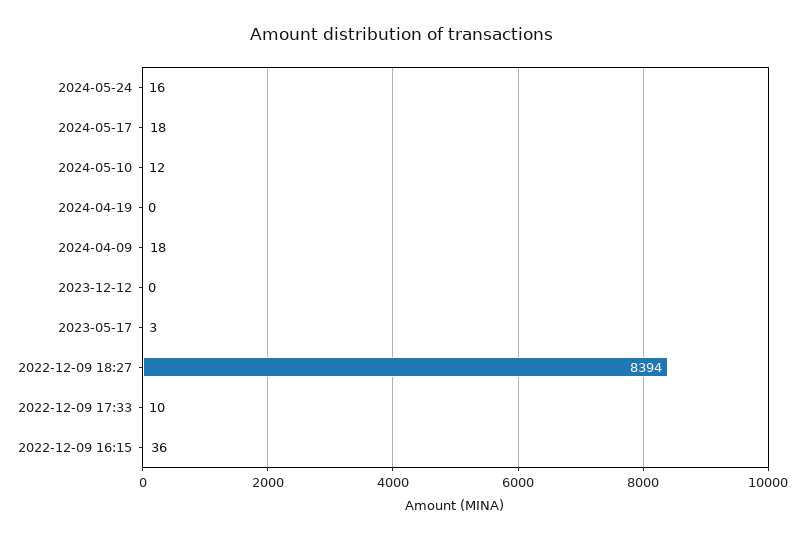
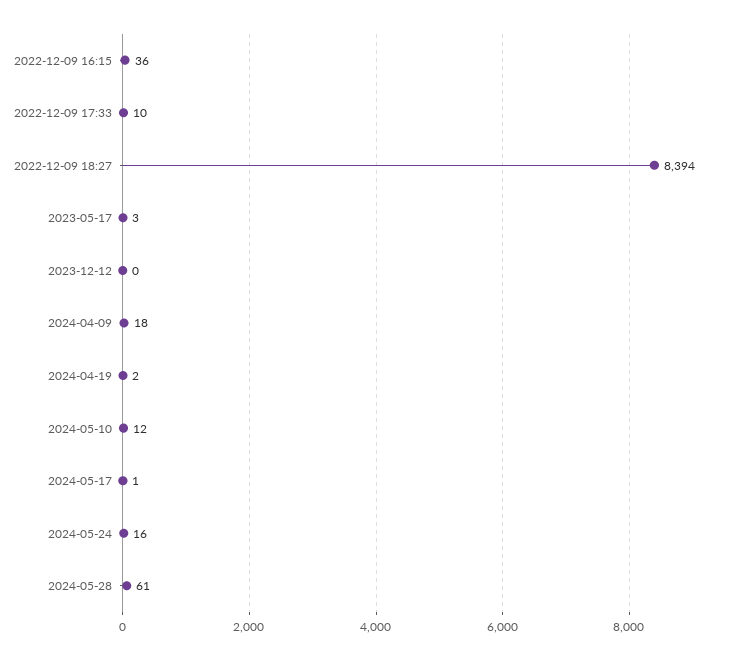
2024-05-17: 18 -> 1
2024-04-19: 0 -> 2
2024-05-28: none -> 61

